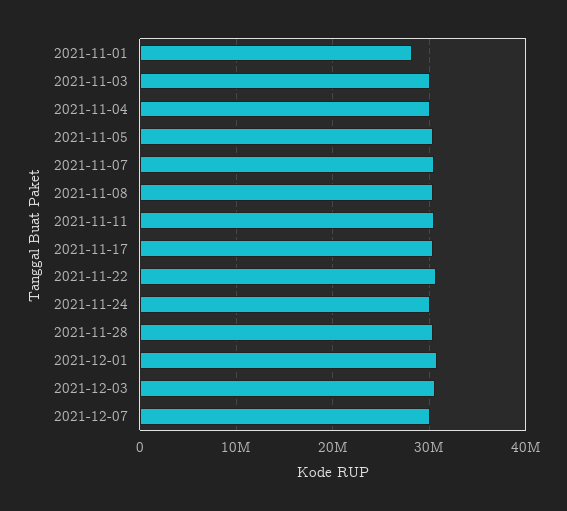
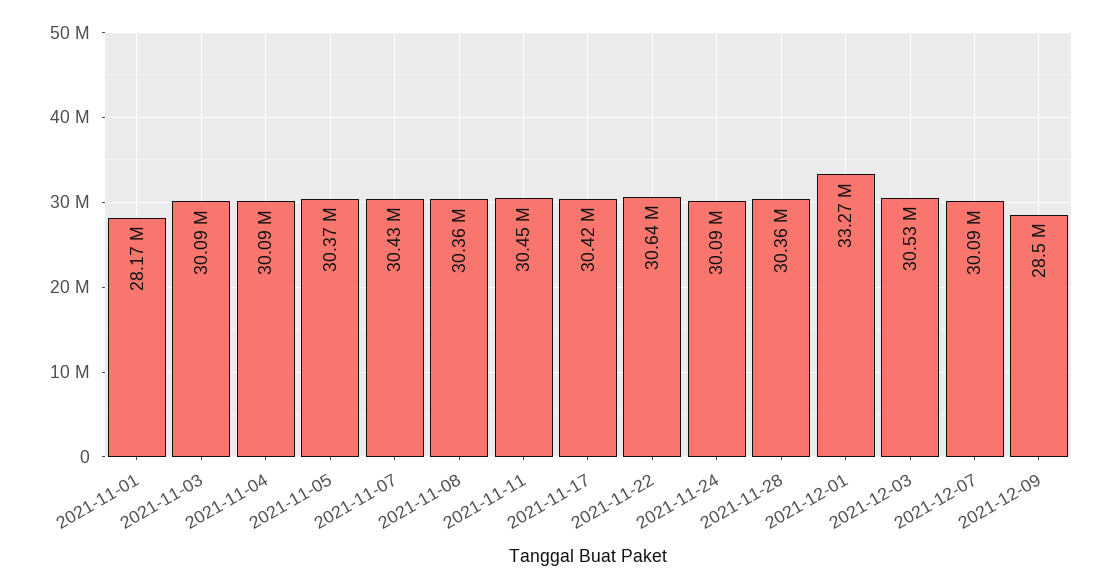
2021-12-01: 31000000 -> 33270000
2021-12-09: none -> 28500000

